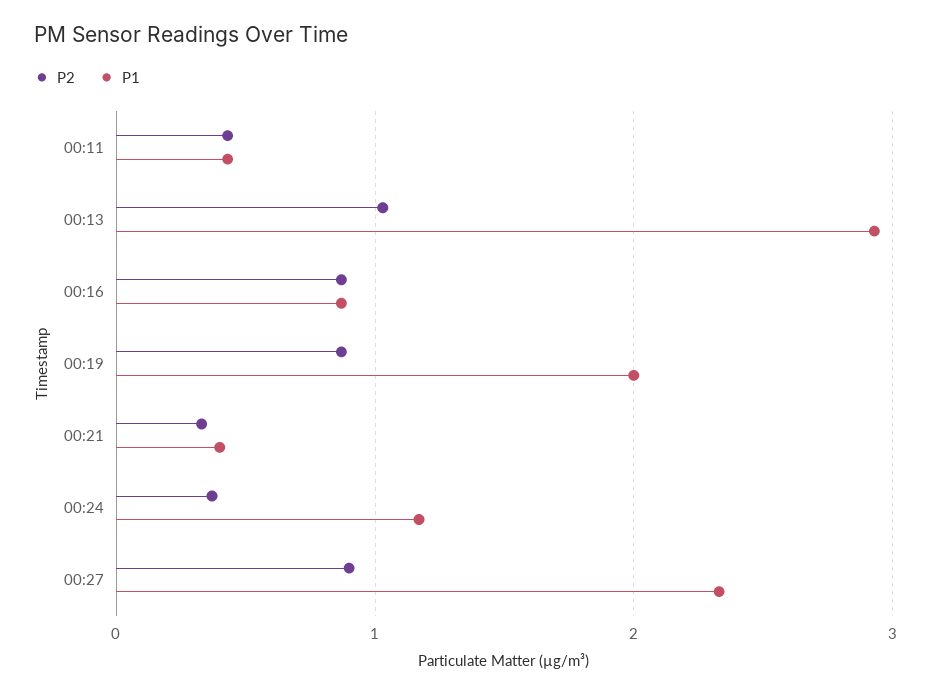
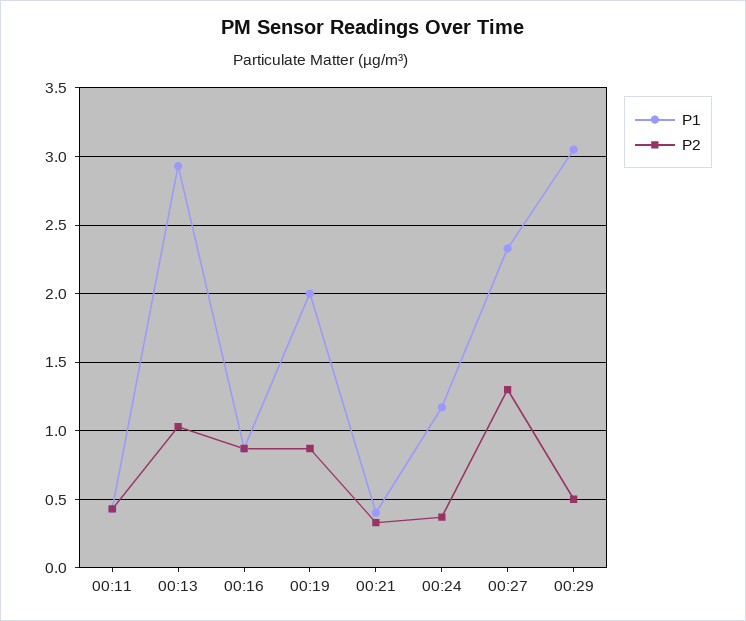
P2, 00:27: 0.9 -> 1.3
P1, 00:29: none -> 3.05
P2, 00:29: none -> 0.5

